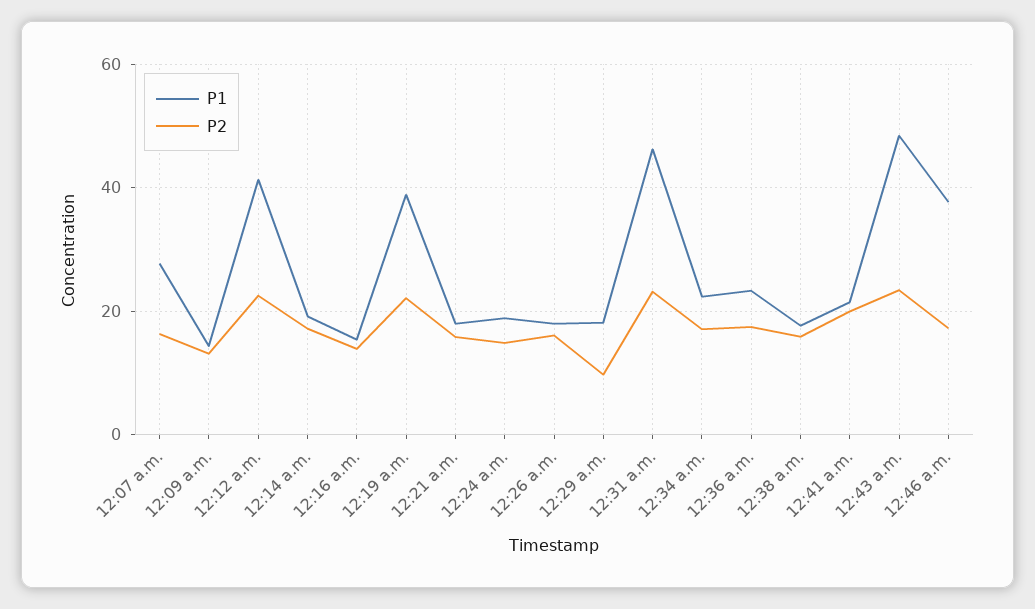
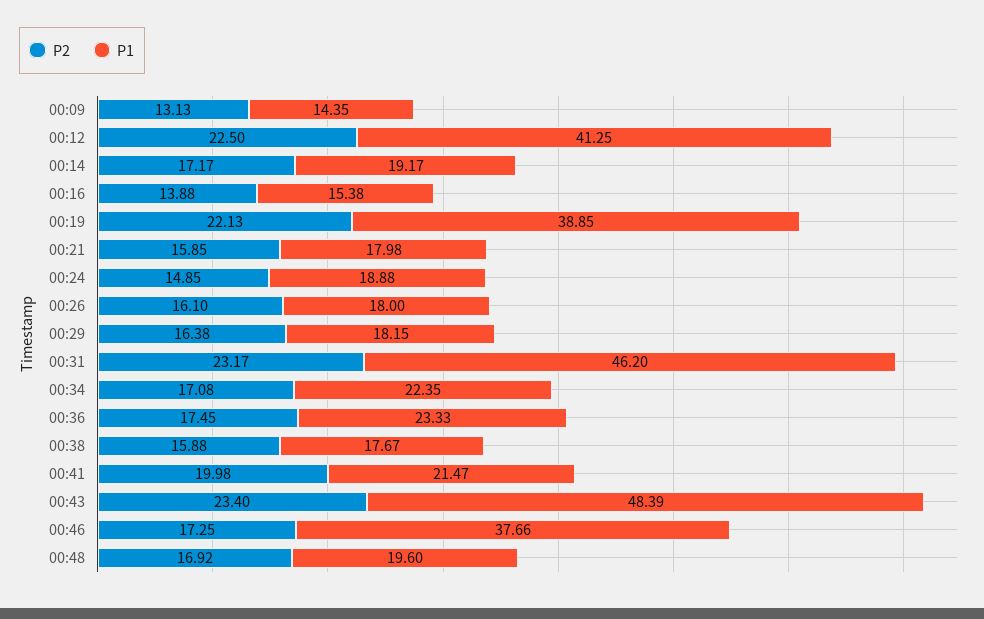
P1, 12:07 a.m.: 28 -> none
P2, 12:07 a.m.: 16 -> none
P2, 12:29 a.m.: 10 -> 16.38
P2, 00:48: none -> 16.92
P1, 00:48: none -> 19.6

